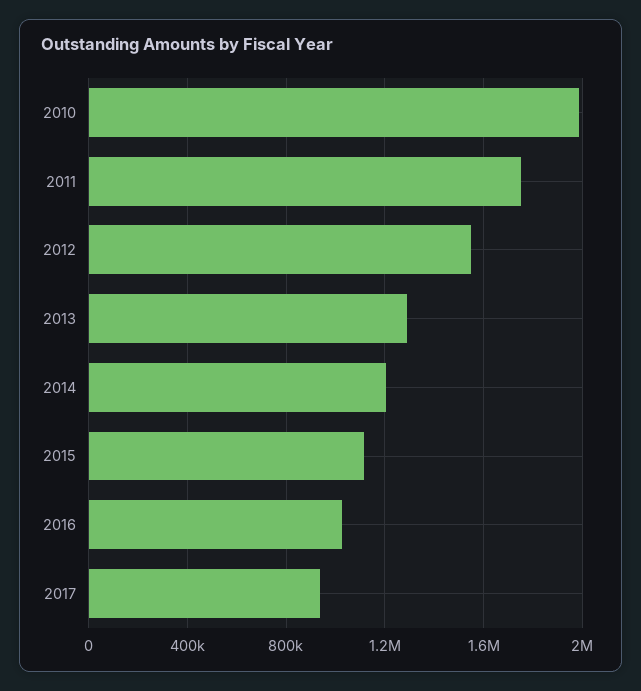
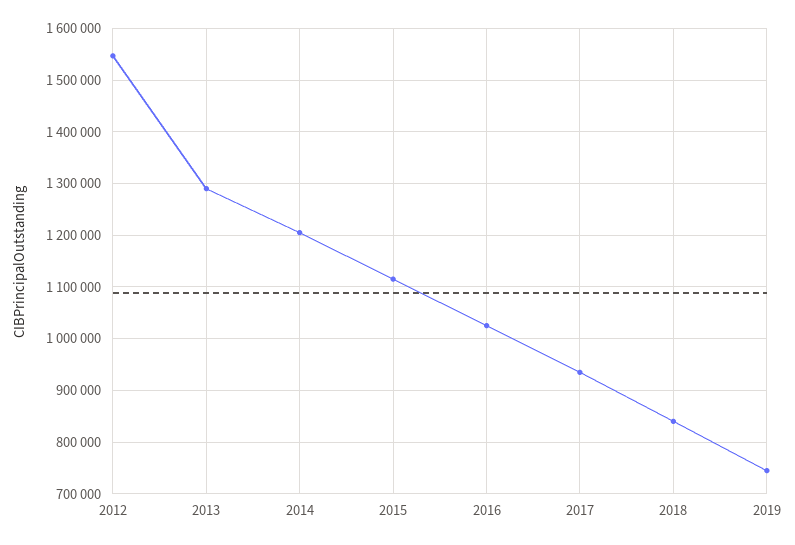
2010: 2000000 -> none
2011: 1750000 -> none
2018: none -> 840000
2019: none -> 740000

